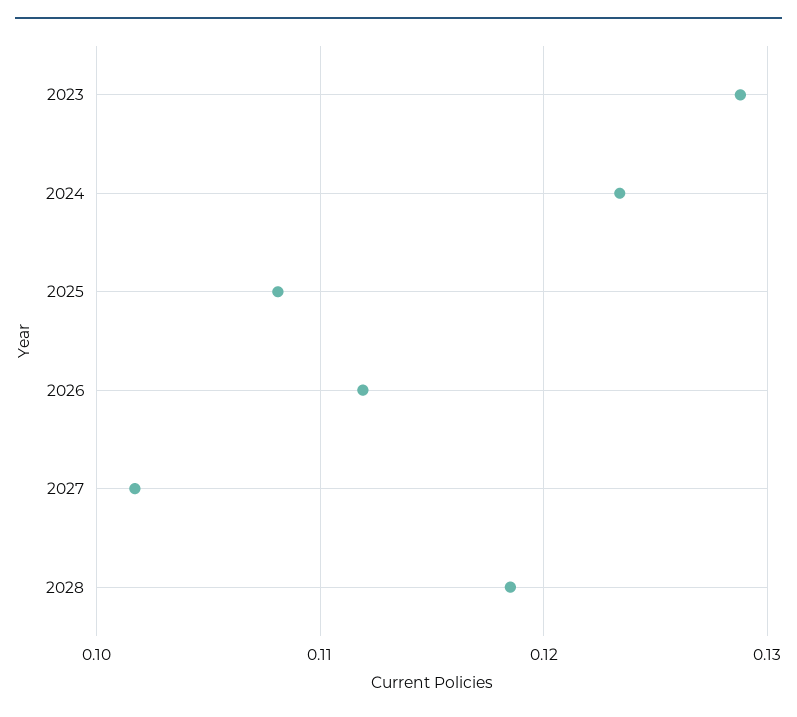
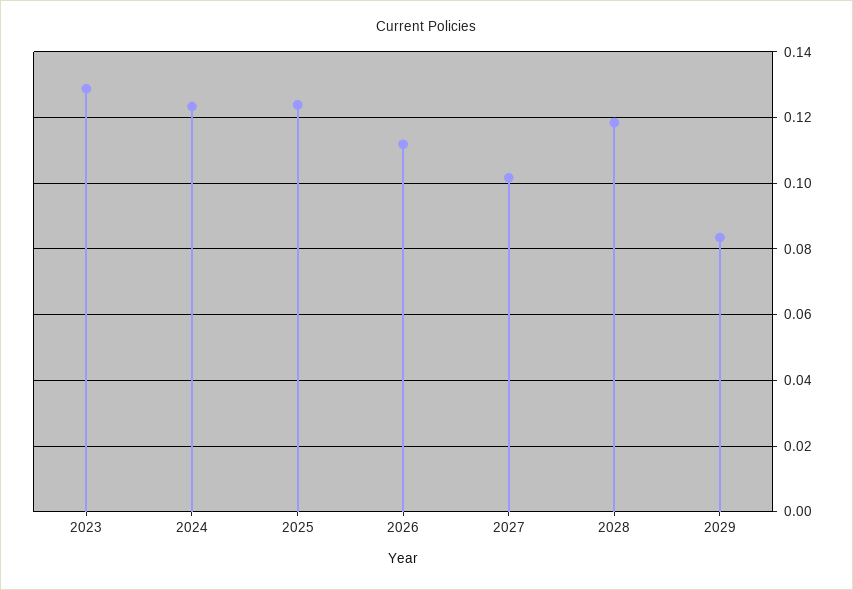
2025: 0.108 -> 0.124
2029: none -> 0.084

